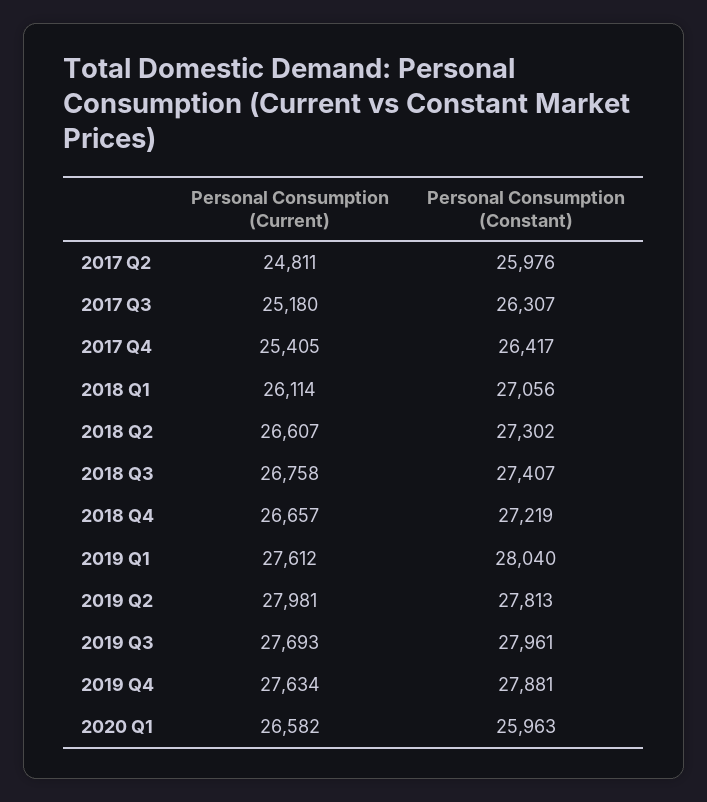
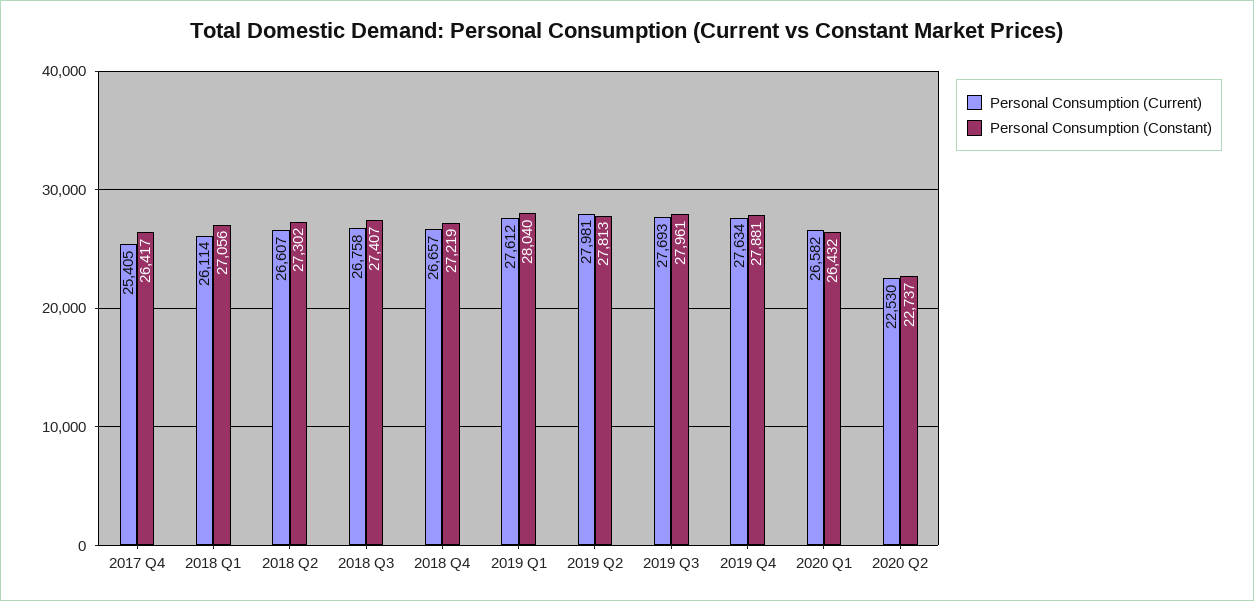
Personal Consumption (Current), 2017 Q2: 24811 -> none
Personal Consumption (Constant), 2017 Q2: 25976 -> none
Personal Consumption (Current), 2017 Q3: 25180 -> none
Personal Consumption (Constant), 2017 Q3: 26307 -> none
Personal Consumption (Constant), 2020 Q1: 25963 -> 26432
Personal Consumption (Current), 2020 Q2: none -> 22530
Personal Consumption (Constant), 2020 Q2: none -> 22737

